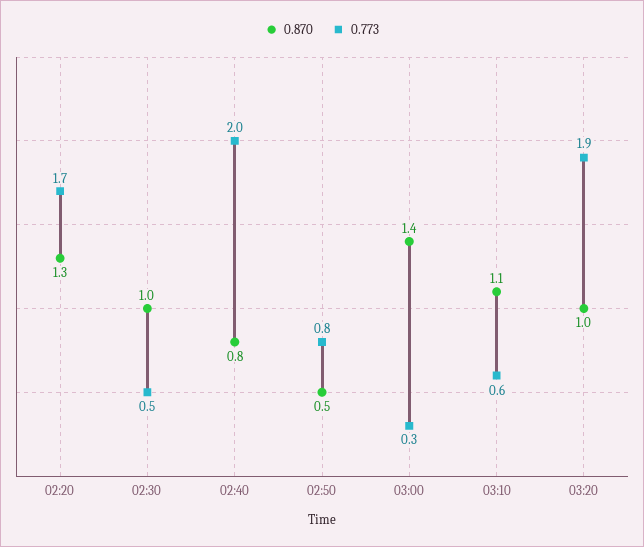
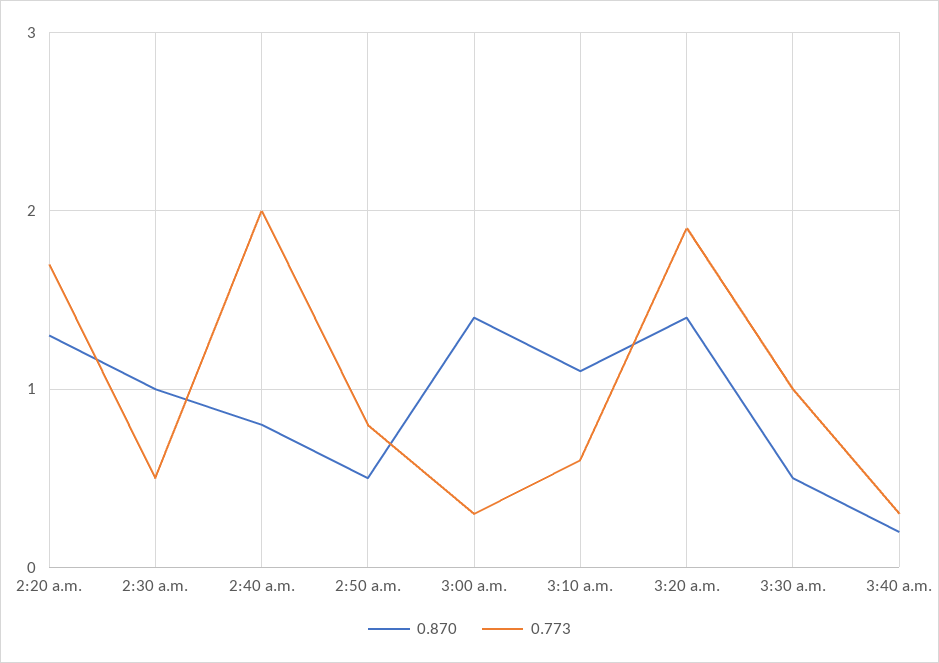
0.870, 03:20: 1 -> 1.4
0.870, 3:30 a.m.: none -> 0.5
0.773, 3:30 a.m.: none -> 1
0.870, 3:40 a.m.: none -> 0.2
0.773, 3:40 a.m.: none -> 0.3

